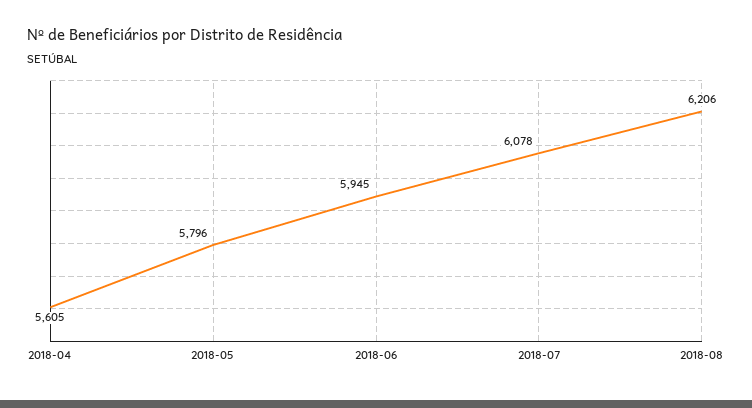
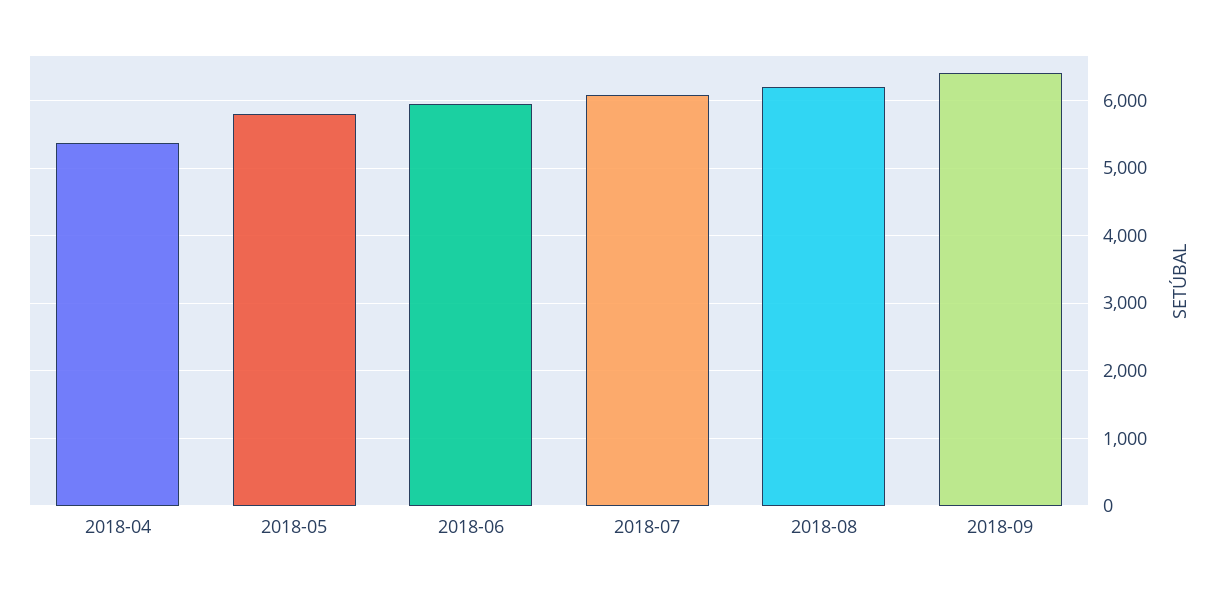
2018-04: 5605 -> 5400
2018-09: none -> 6400

